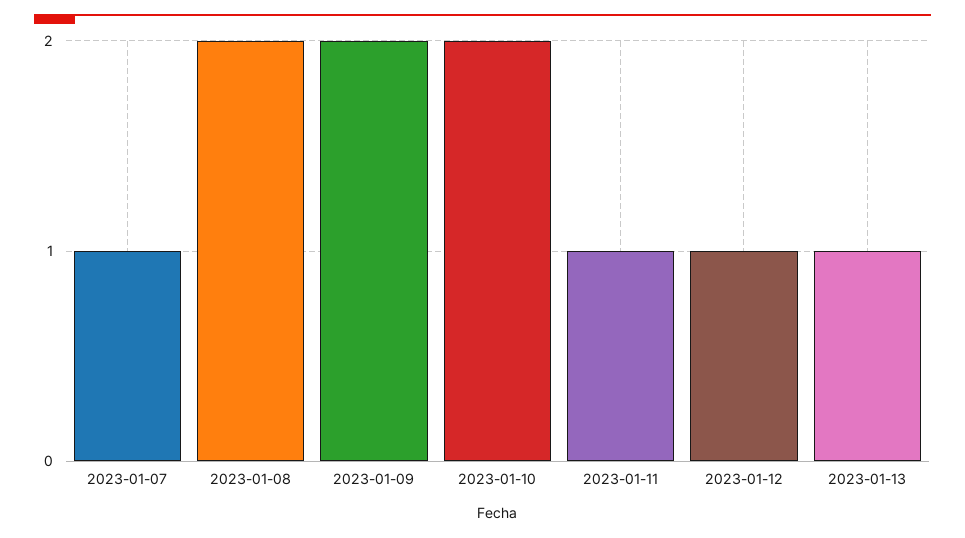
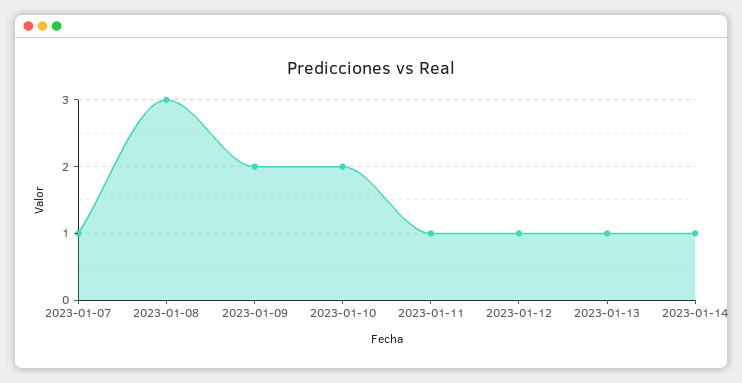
2023-01-08: 2 -> 3
2023-01-14: none -> 1

